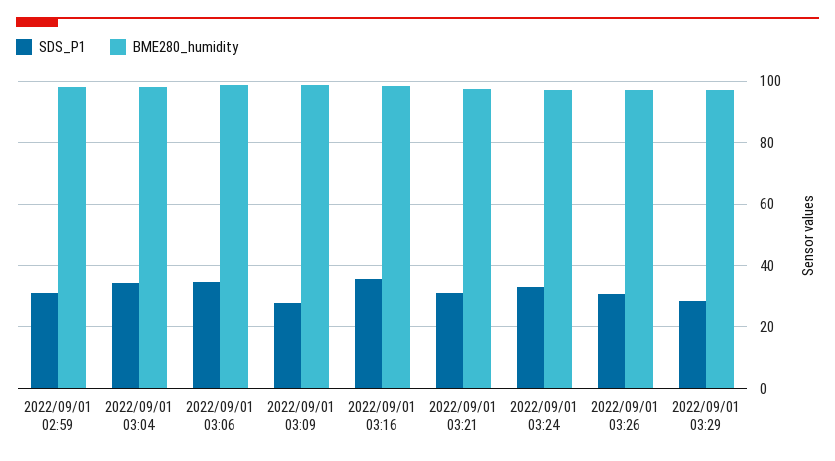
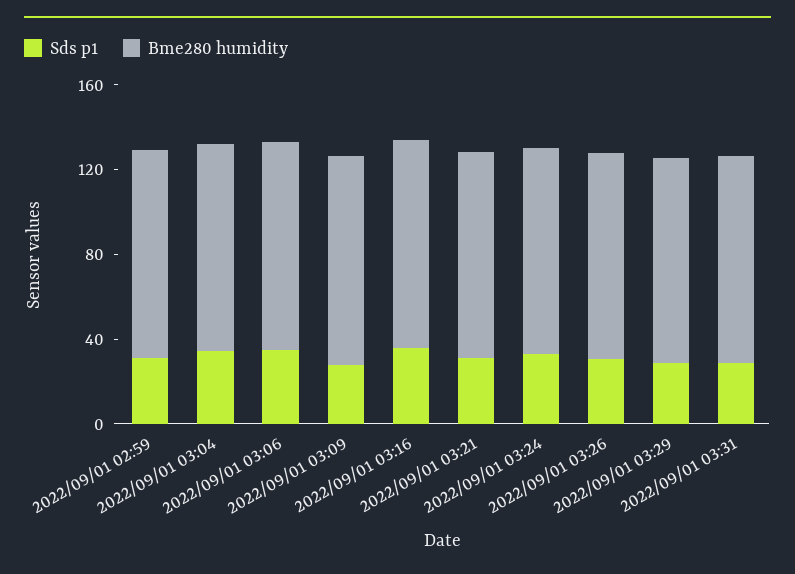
SDS_P1, 2022/09/01 03:31: none -> 30
BME280_humidity, 2022/09/01 03:31: none -> 100

